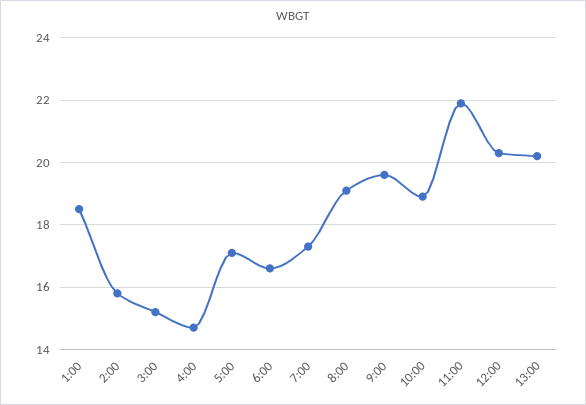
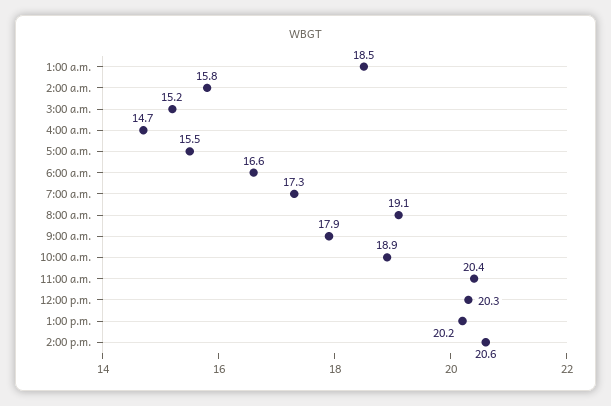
5:00: 17 -> 15.5
9:00: 19.5 -> 17.9
11:00: 22 -> 20.4
2:00 p.m.: none -> 20.6

